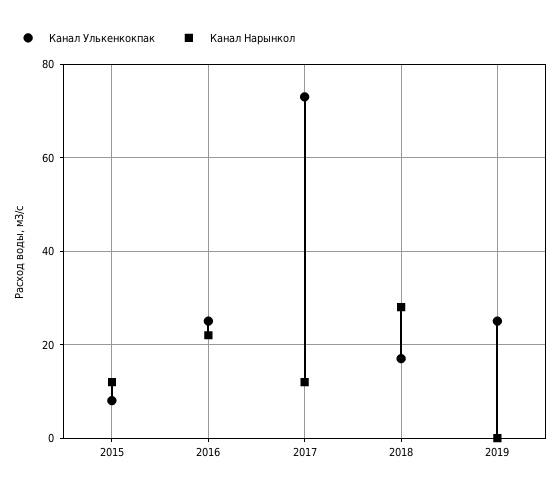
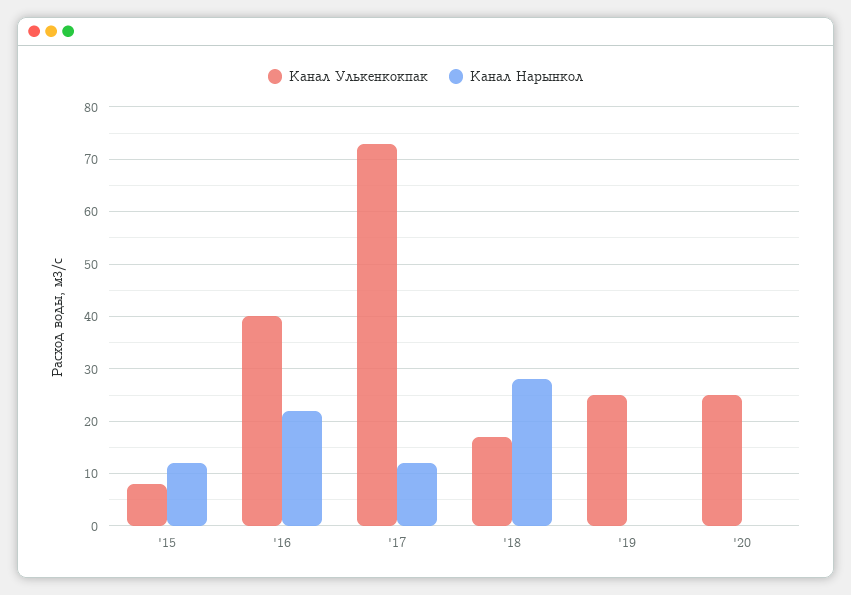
Канал Улькенкокпак, 2016: 25 -> 40
Канал Улькенкокпак, '20: none -> 25
Канал Нарынкол, '20: none -> 0

